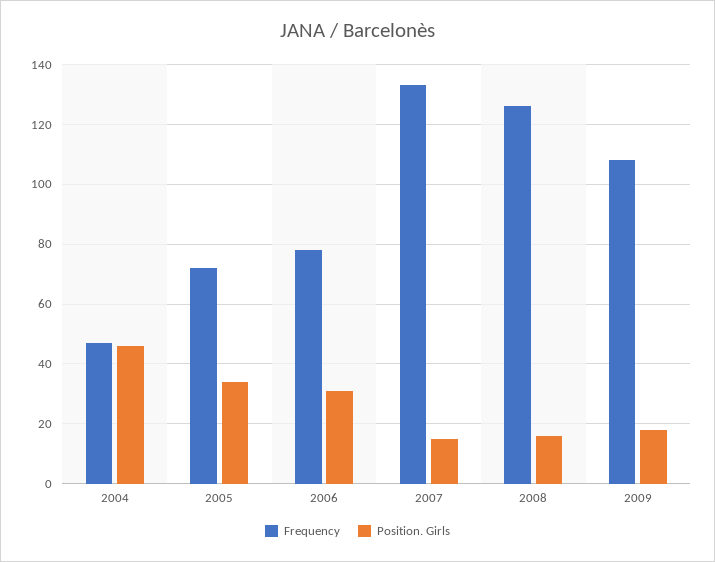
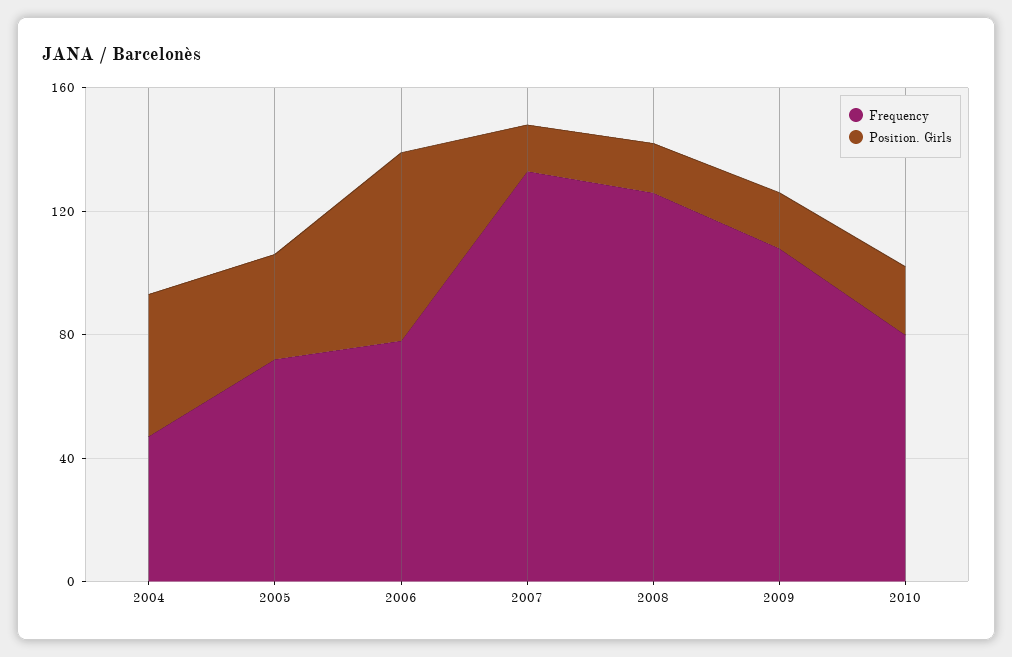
Position. Girls, 2006: 30 -> 60
Frequency, 2010: none -> 80
Position. Girls, 2010: none -> 20

